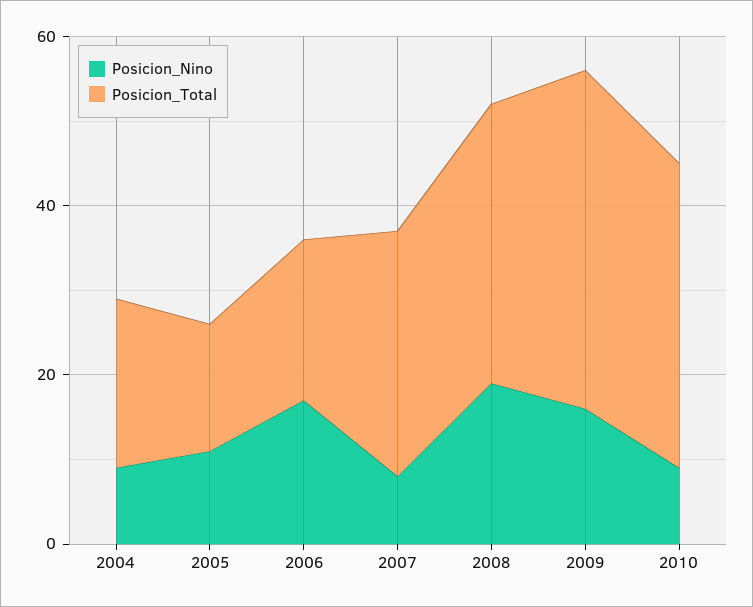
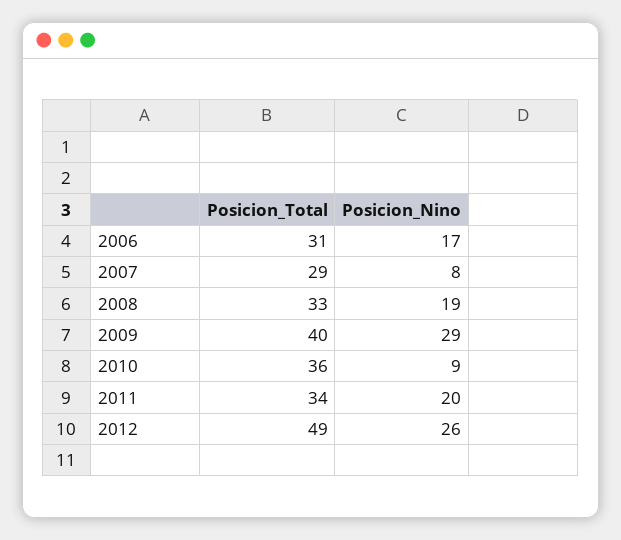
Posicion_Nino, 2004: 10 -> none
Posicion_Total, 2004: 20 -> none
Posicion_Nino, 2005: 10 -> none
Posicion_Total, 2005: 15 -> none
Posicion_Total, 2006: 20 -> 31
Posicion_Nino, 2009: 15 -> 29
Posicion_Total, 2011: none -> 34
Posicion_Nino, 2011: none -> 20
Posicion_Total, 2012: none -> 49
Posicion_Nino, 2012: none -> 26

